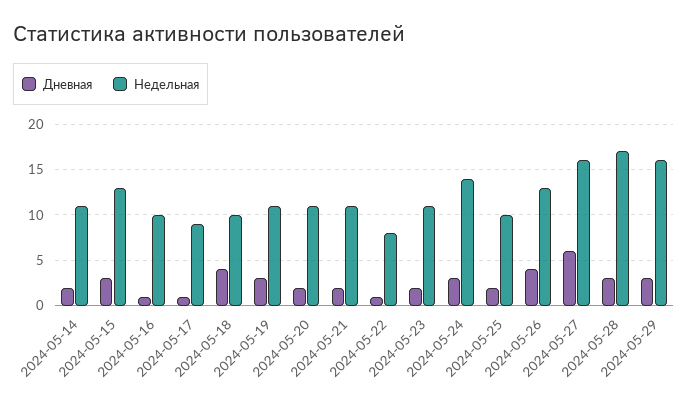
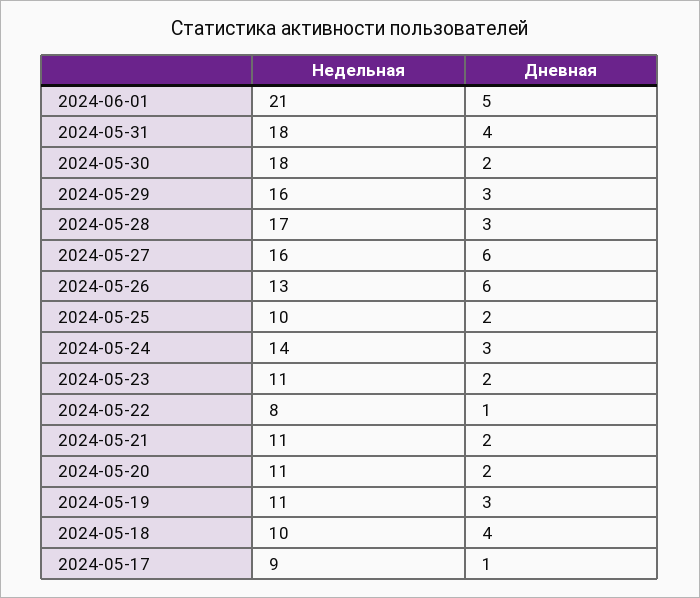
Дневная, 2024-05-14: 2 -> none
Недельная, 2024-05-14: 11 -> none
Дневная, 2024-05-15: 3 -> none
Недельная, 2024-05-15: 13 -> none
Дневная, 2024-05-16: 1 -> none
Недельная, 2024-05-16: 10 -> none
Дневная, 2024-05-26: 4 -> 6
Недельная, 2024-06-01: none -> 21
Дневная, 2024-06-01: none -> 5
Недельная, 2024-05-31: none -> 18
Дневная, 2024-05-31: none -> 4
Недельная, 2024-05-30: none -> 18
Дневная, 2024-05-30: none -> 2

